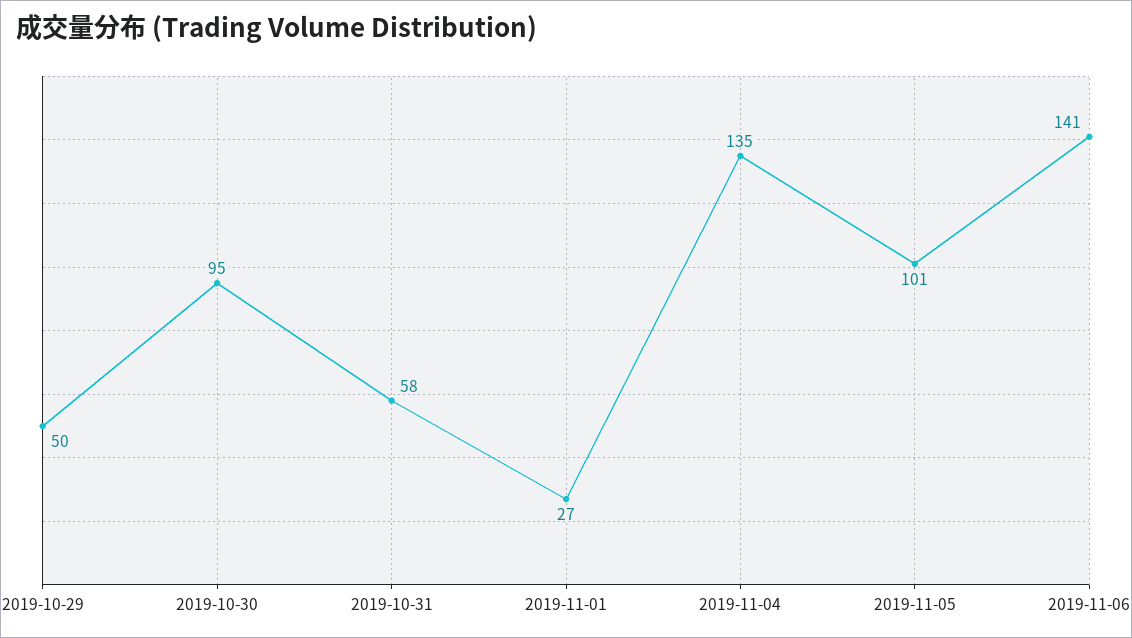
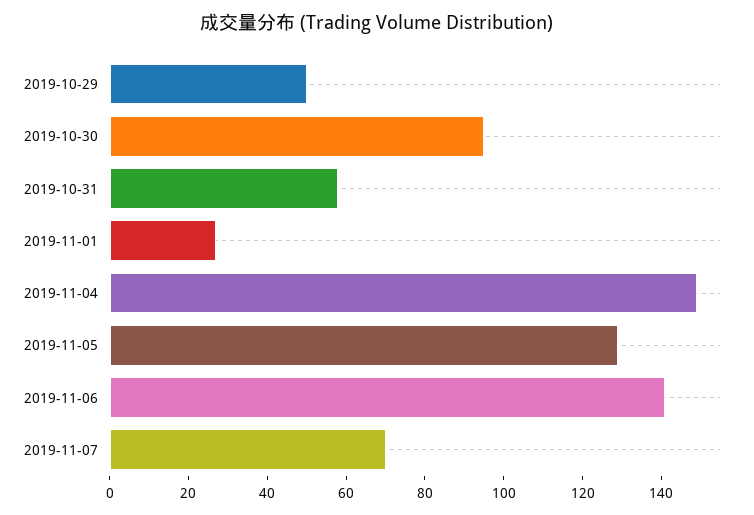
2019-11-04: 135 -> 150
2019-11-05: 101 -> 130
2019-11-07: none -> 70

